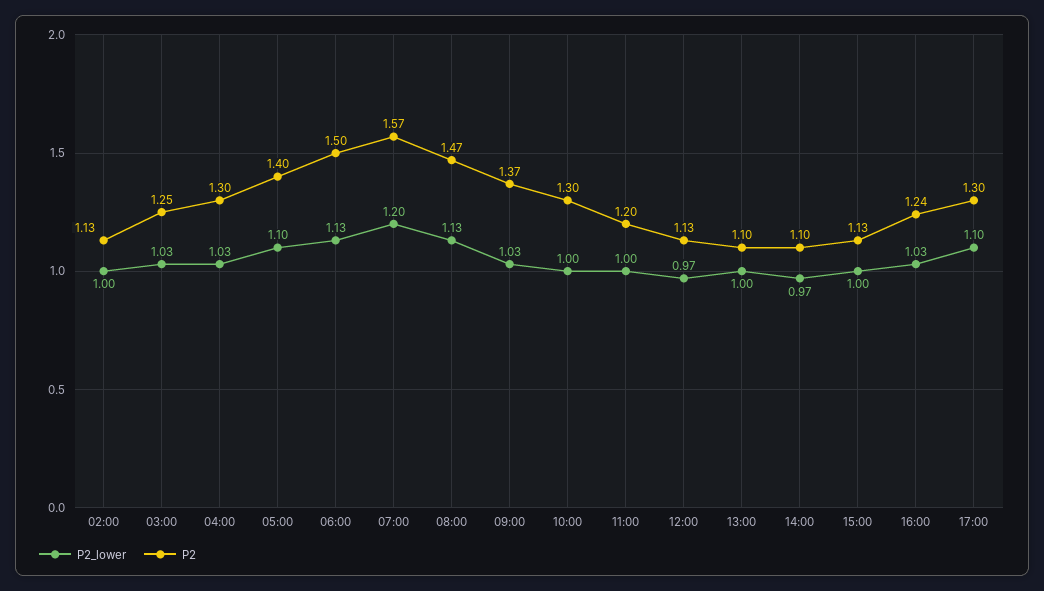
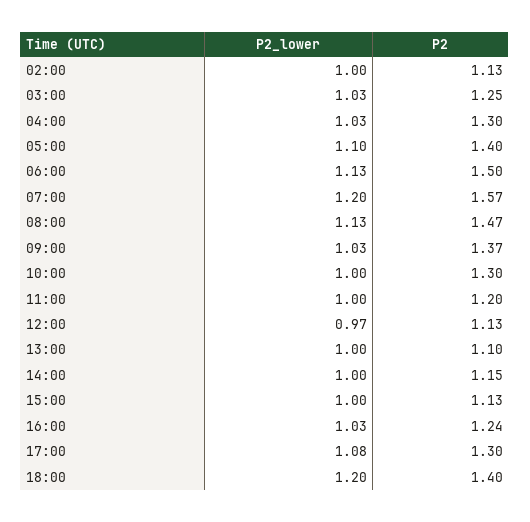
P2_lower, 14:00: 0.97 -> 1
P2, 14:00: 1.1 -> 1.15
P2_lower, 17:00: 1.1 -> 1.08
P2_lower, 18:00: none -> 1.2
P2, 18:00: none -> 1.4

